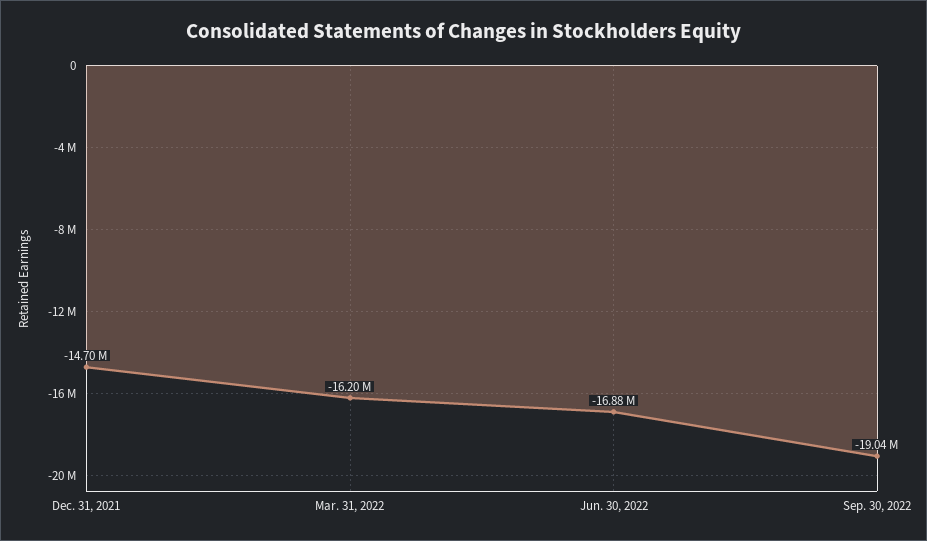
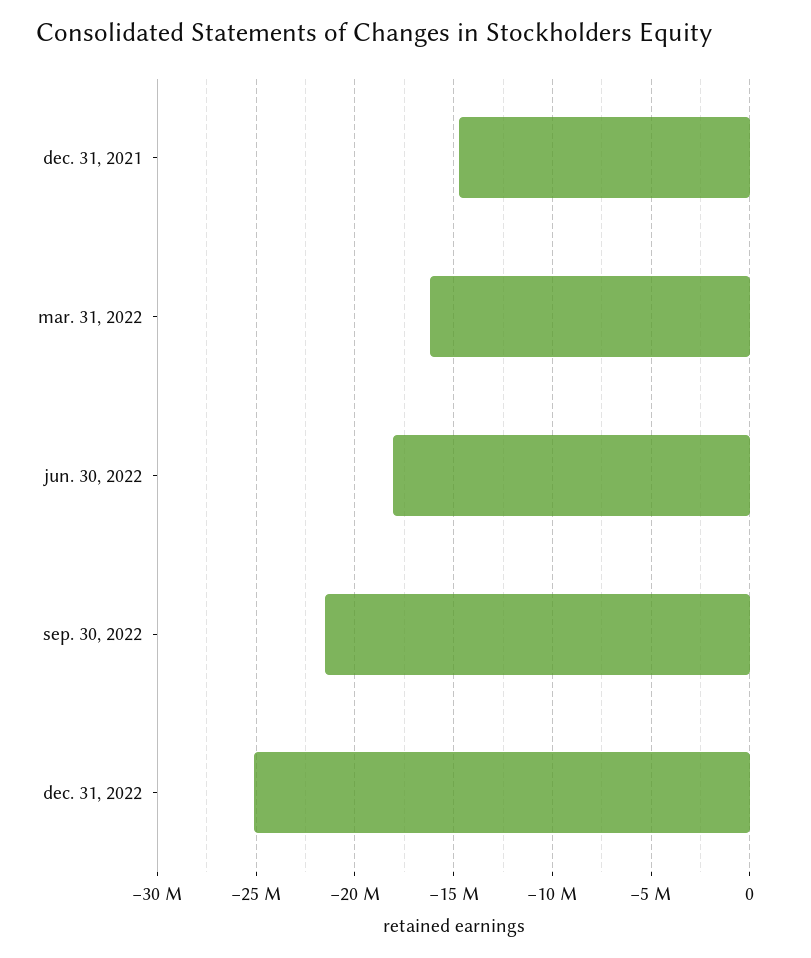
Jun. 30, 2022: -16880000 -> -18000000
Sep. 30, 2022: -19040000 -> -21500000
dec. 31, 2022: none -> -25000000

